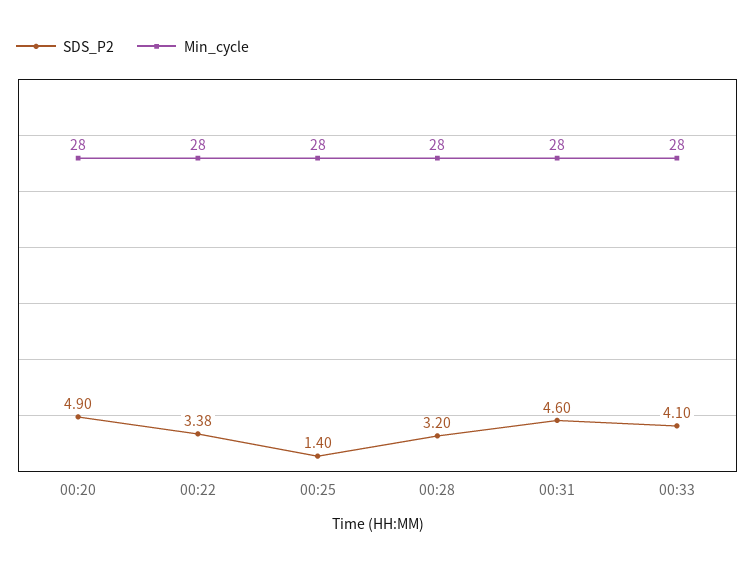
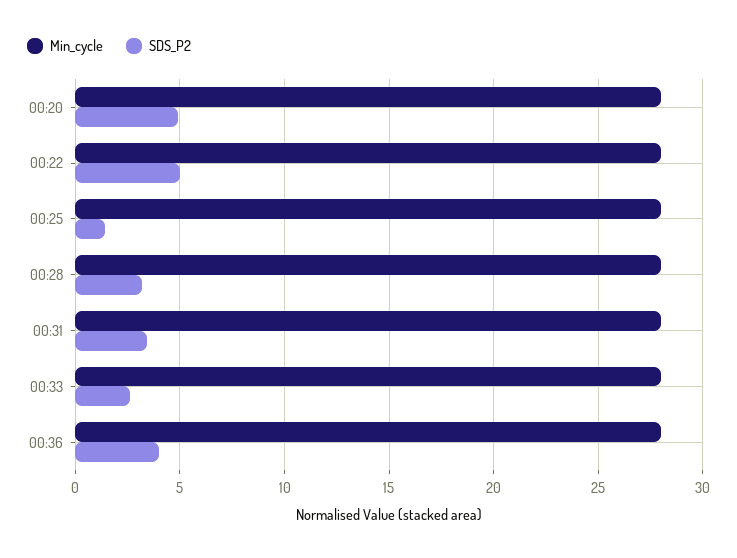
SDS_P2, 00:22: 3.38 -> 5
SDS_P2, 00:31: 4.6 -> 3.5
SDS_P2, 00:33: 4.1 -> 2.5
Min_cycle, 00:36: none -> 28
SDS_P2, 00:36: none -> 4

